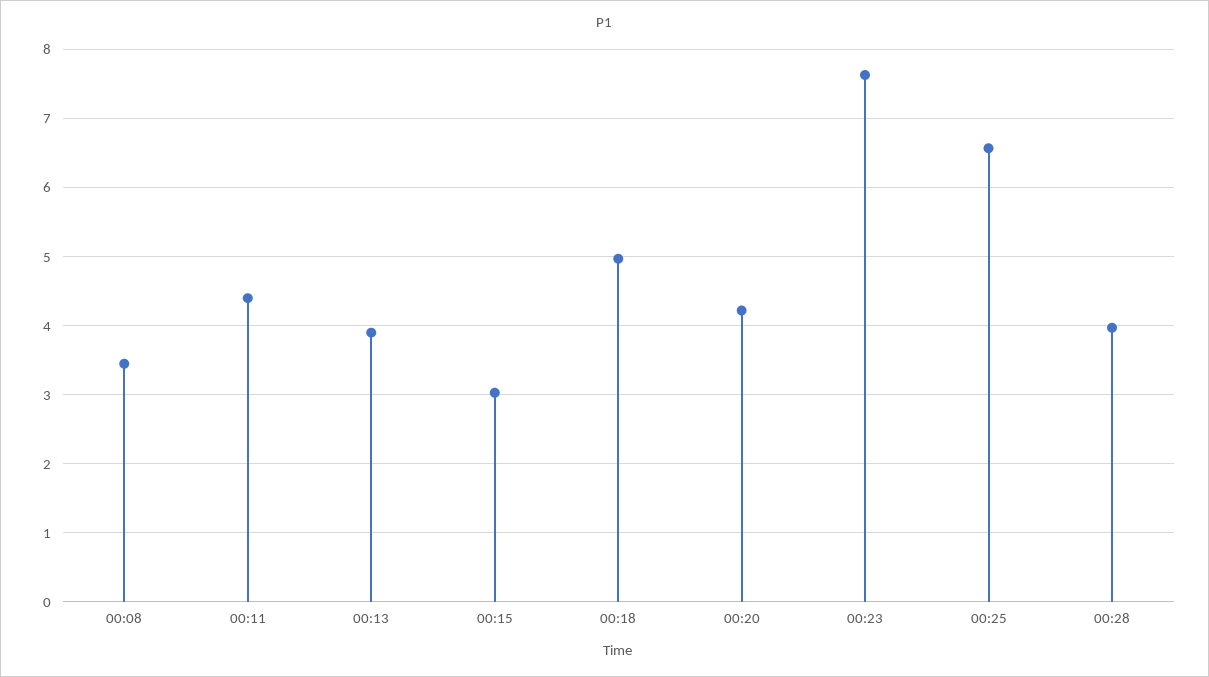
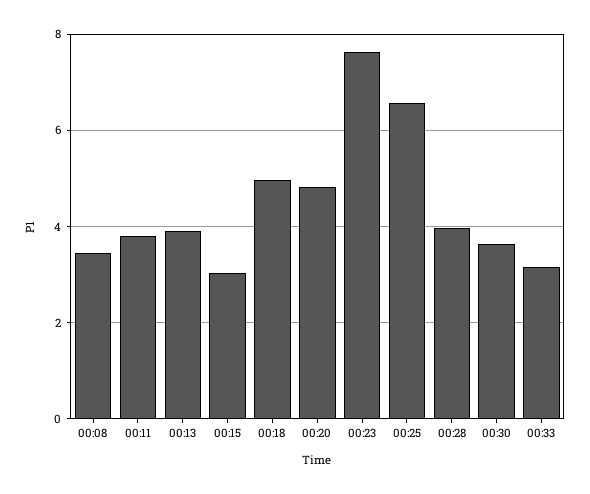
00:11: 4.4 -> 3.8
00:20: 4.2 -> 4.8
00:30: none -> 3.6
00:33: none -> 3.2

